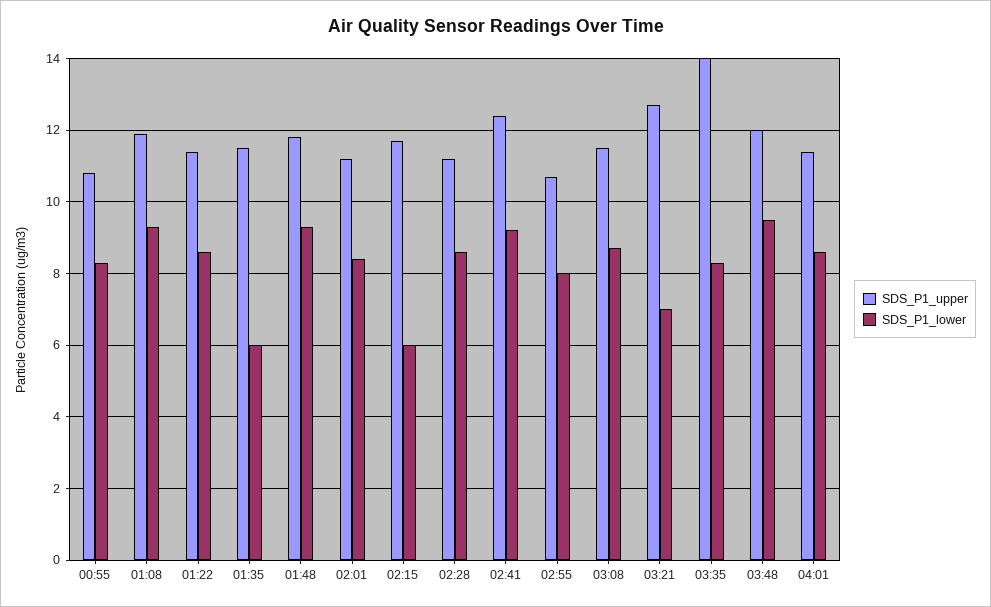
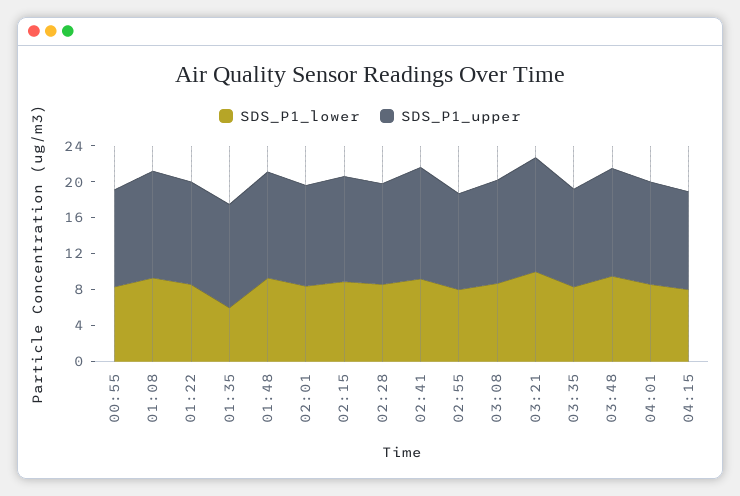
SDS_P1_lower, 02:15: 6 -> 9
SDS_P1_lower, 03:21: 7 -> 10
SDS_P1_upper, 03:35: 14 -> 11
SDS_P1_lower, 04:15: none -> 8
SDS_P1_upper, 04:15: none -> 11

